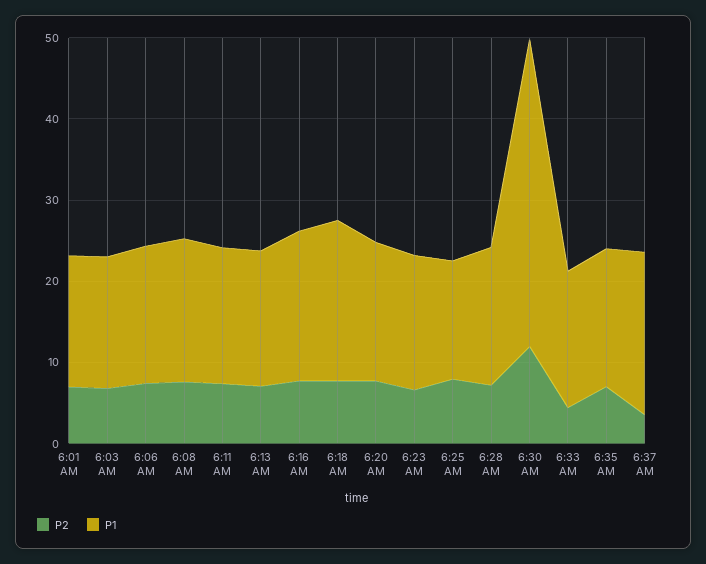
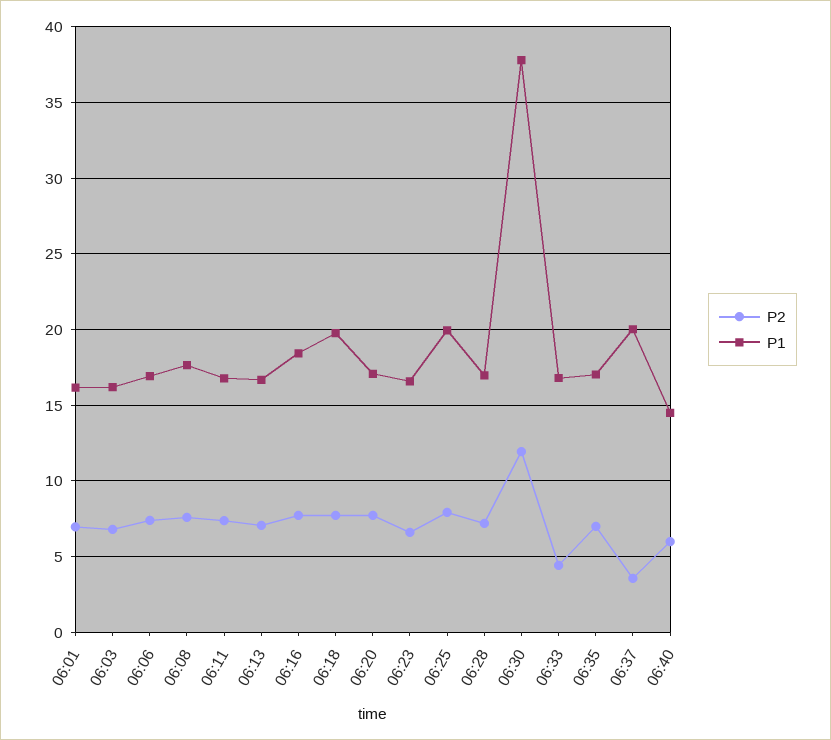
P1, 6:25 AM: 14 -> 20
P2, 06:40: none -> 6
P1, 06:40: none -> 14.5

